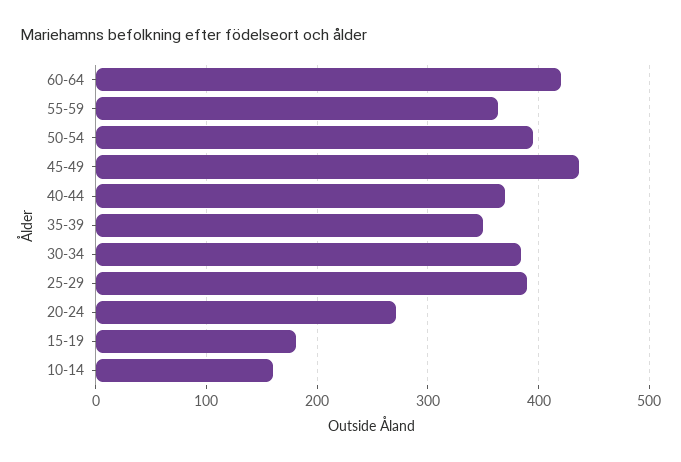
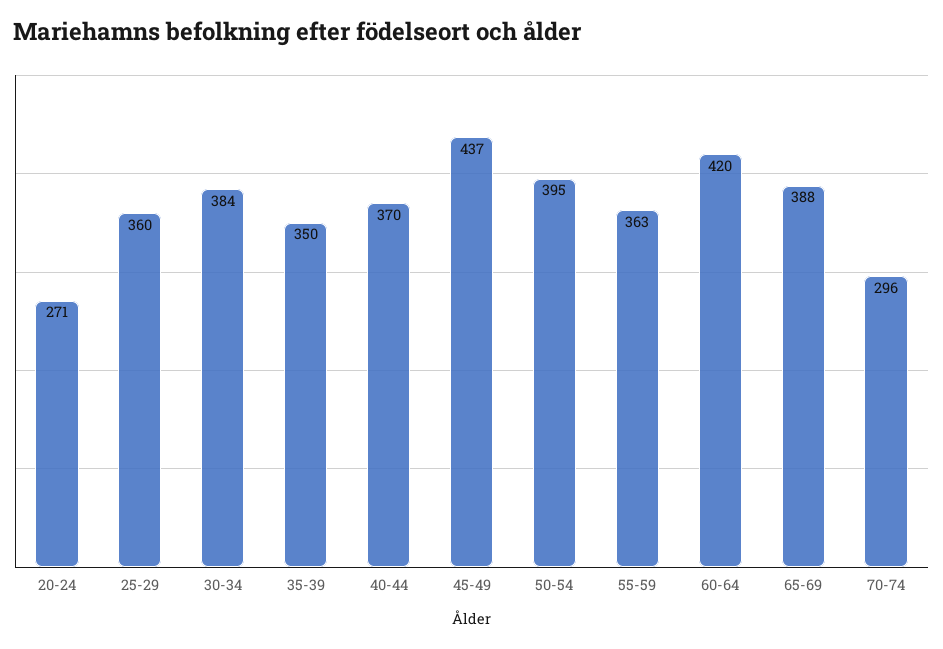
25-29: 390 -> 360
15-19: 180 -> none
10-14: 160 -> none
65-69: none -> 388
70-74: none -> 296

